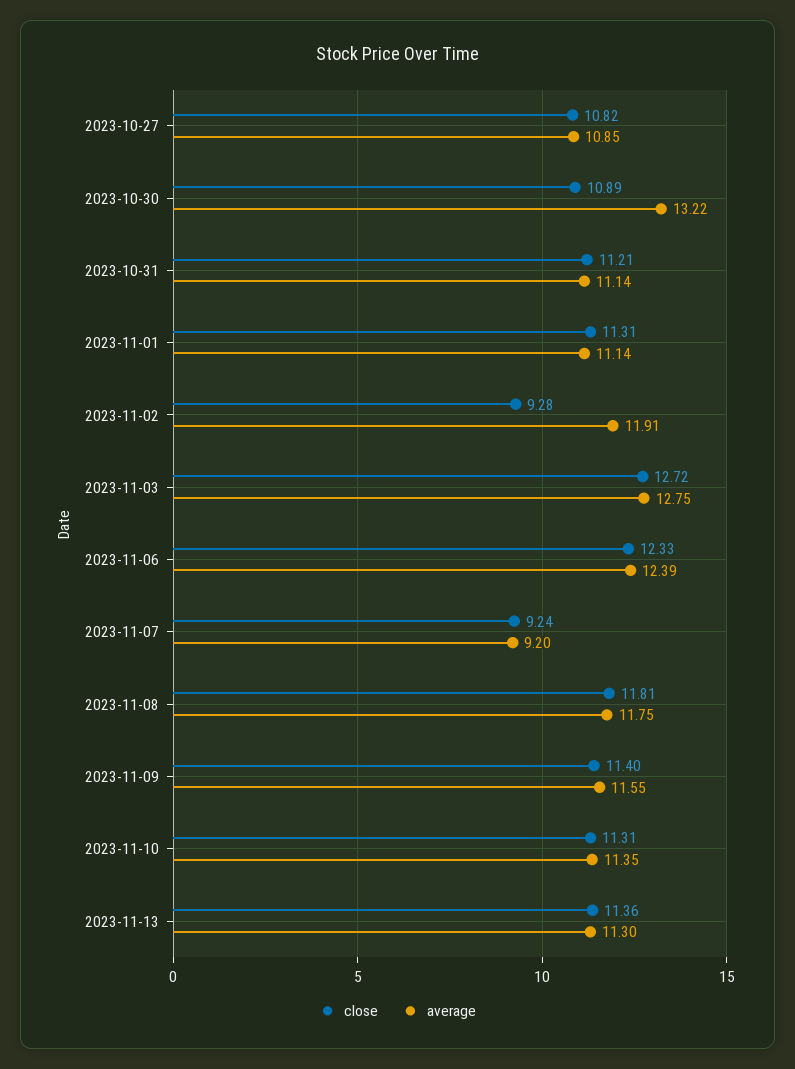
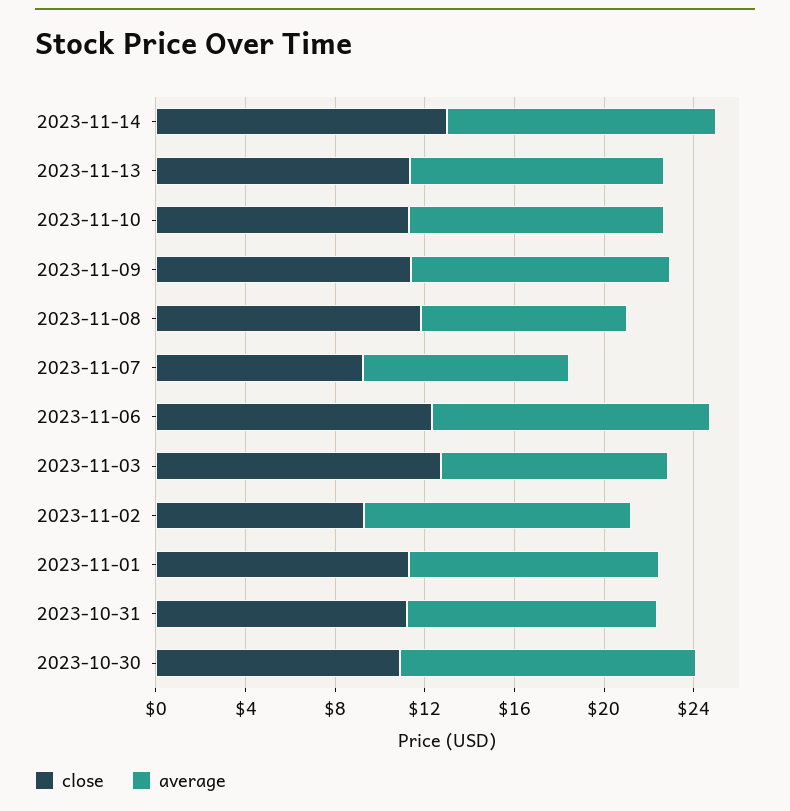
close, 2023-10-27: 10.82 -> none
average, 2023-10-27: 10.85 -> none
average, 2023-11-03: 12.75 -> 10
average, 2023-11-08: 11.75 -> 9
close, 2023-11-14: none -> 13
average, 2023-11-14: none -> 12

